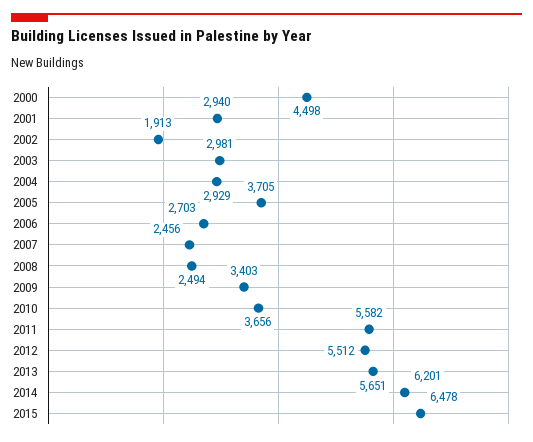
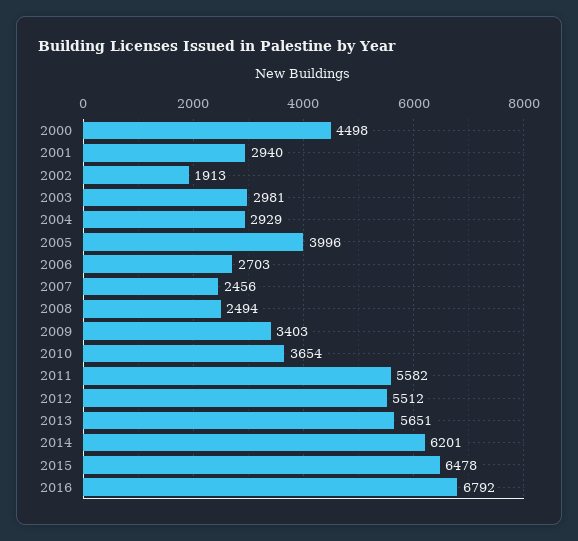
2005: 3705 -> 3996
2010: 3656 -> 3654
2016: none -> 6792

